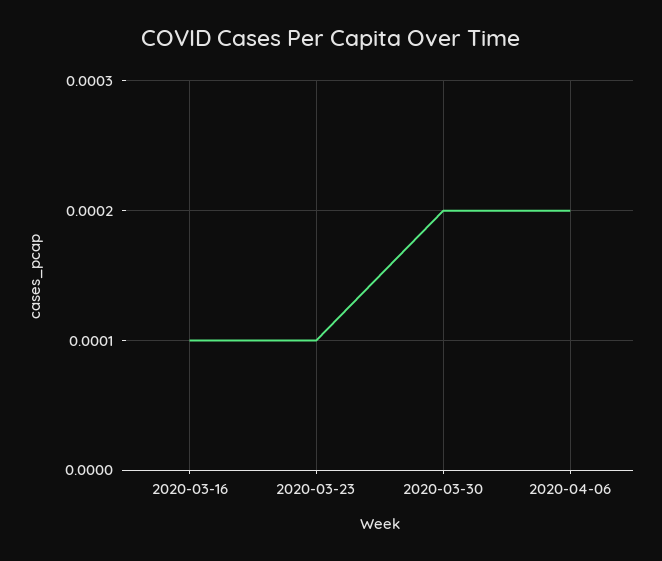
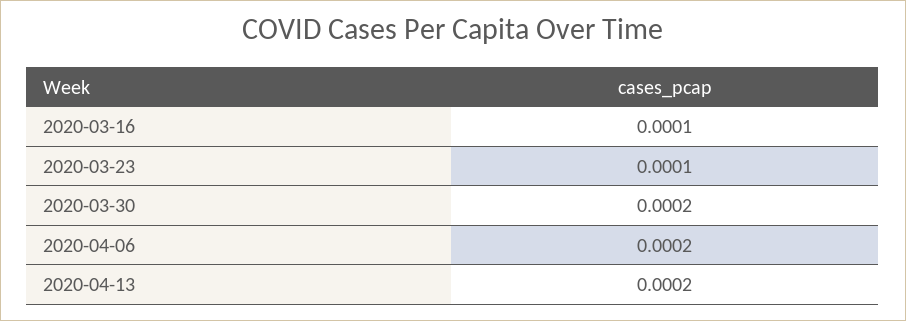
2020-04-13: none -> 0.0002

